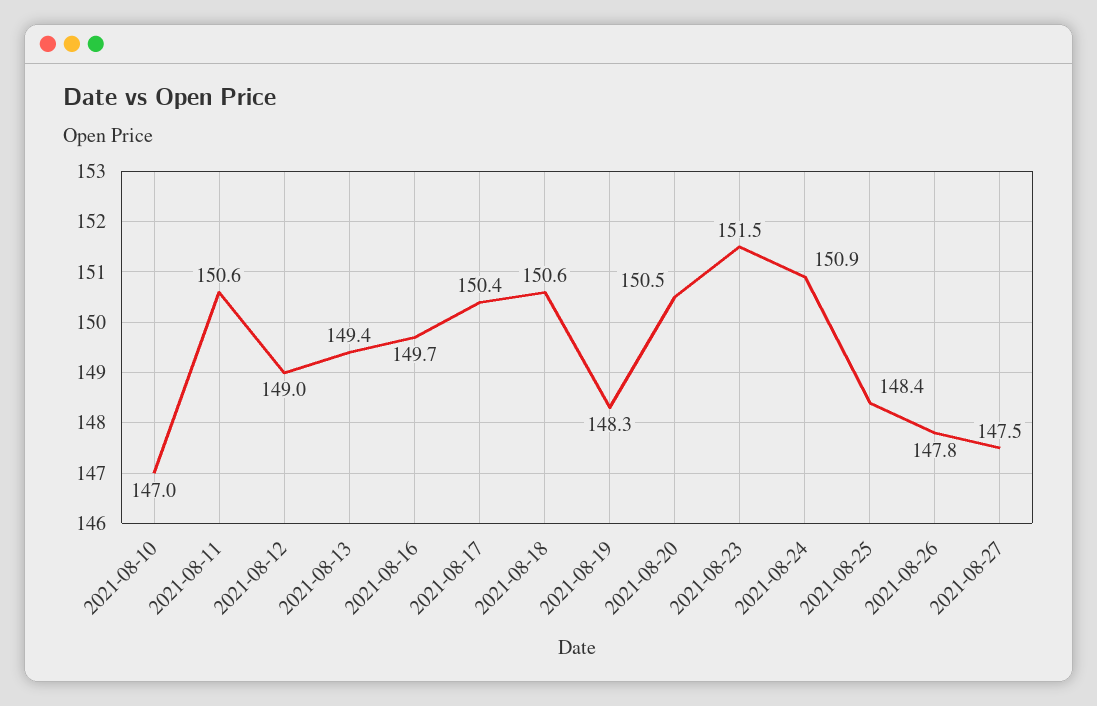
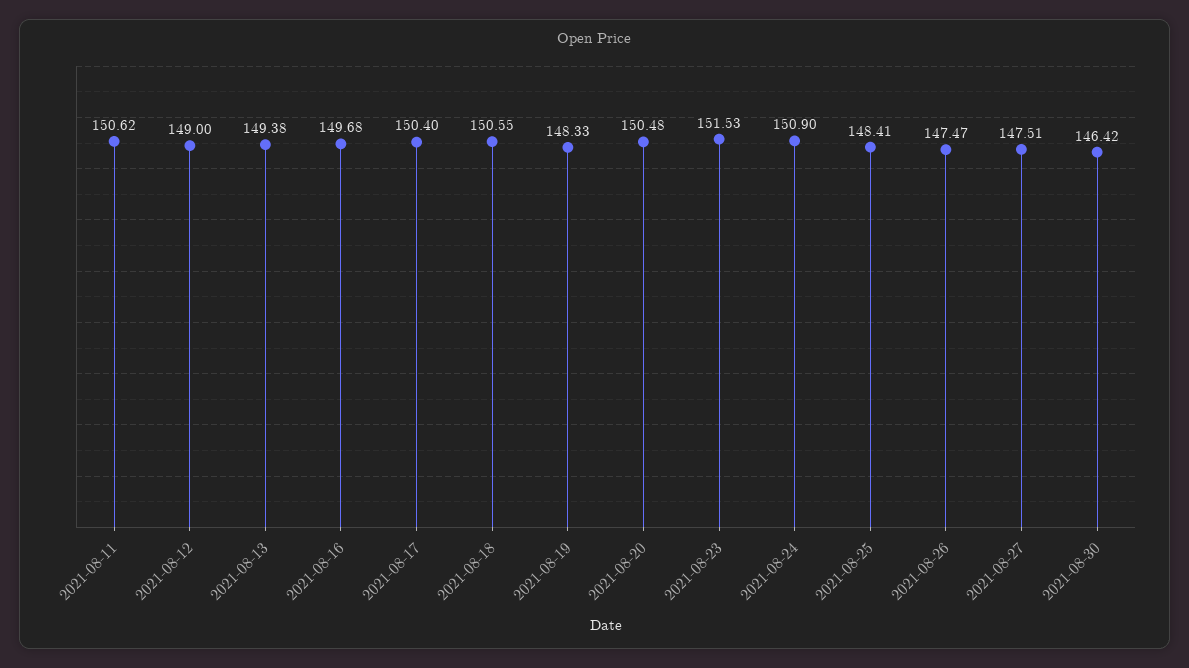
2021-08-10: 147 -> none
2021-08-26: 147.8 -> 147.47
2021-08-30: none -> 146.42

